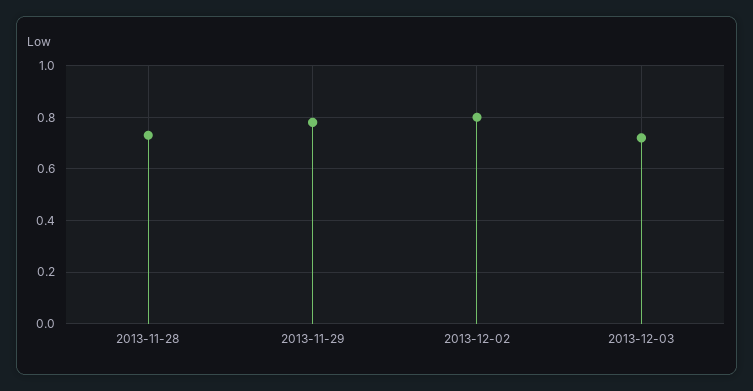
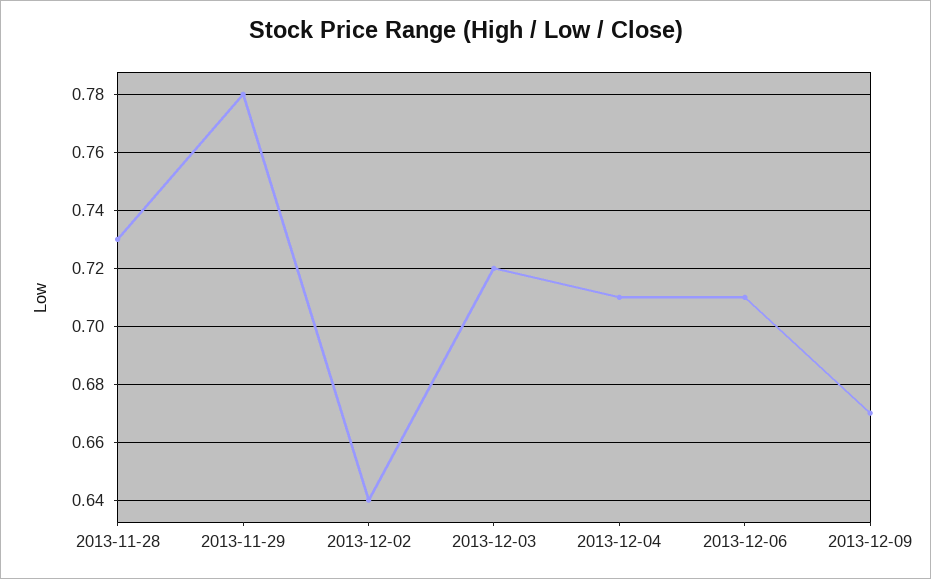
2013-12-02: 0.8 -> 0.64
2013-12-04: none -> 0.71
2013-12-06: none -> 0.71
2013-12-09: none -> 0.67

